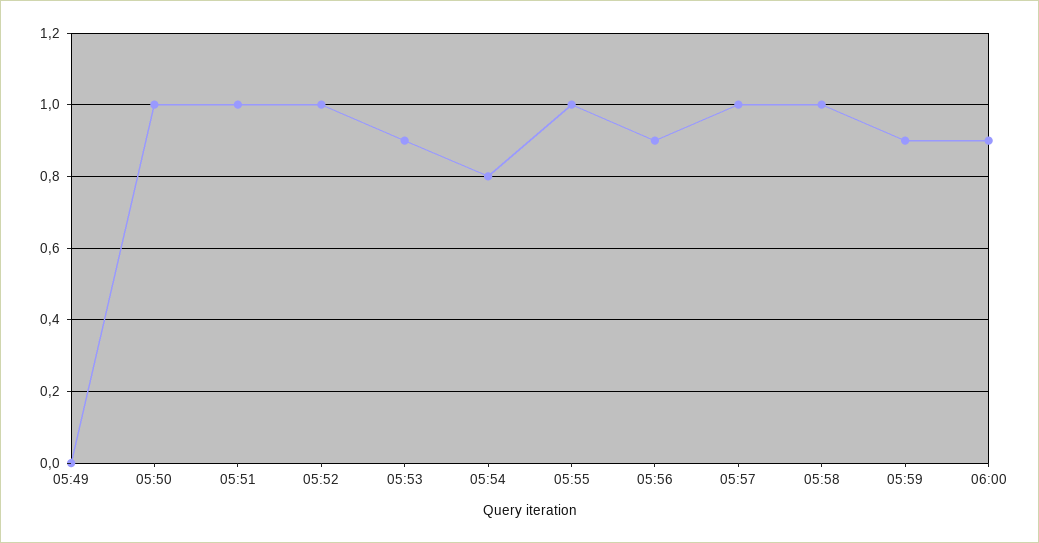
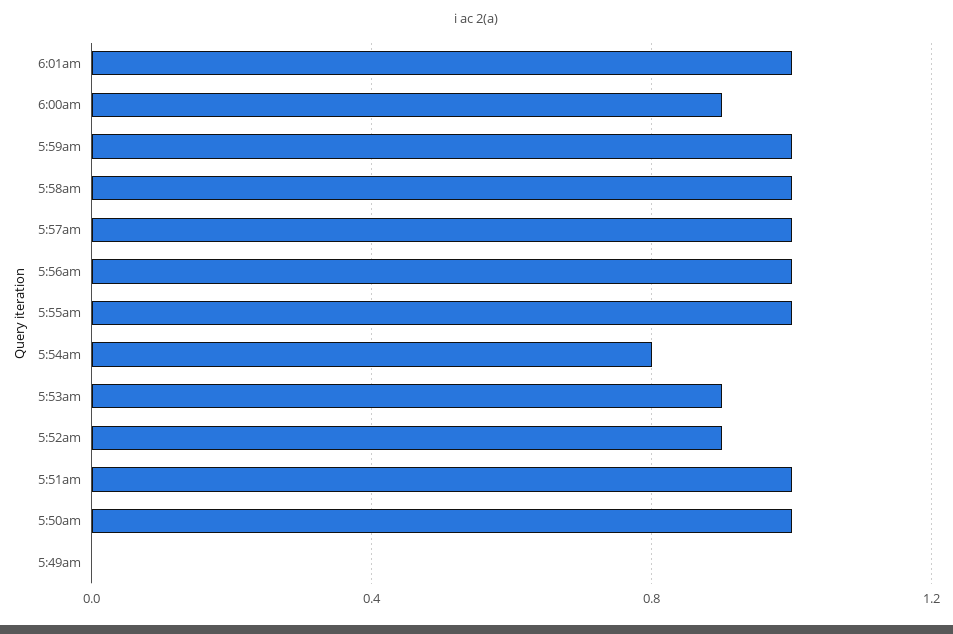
05:52: 1 -> 0.9
05:56: 0.9 -> 1
05:59: 0.9 -> 1
6:01am: none -> 1

